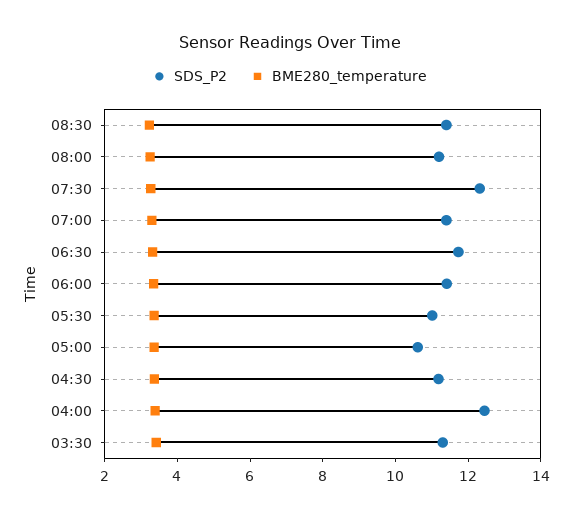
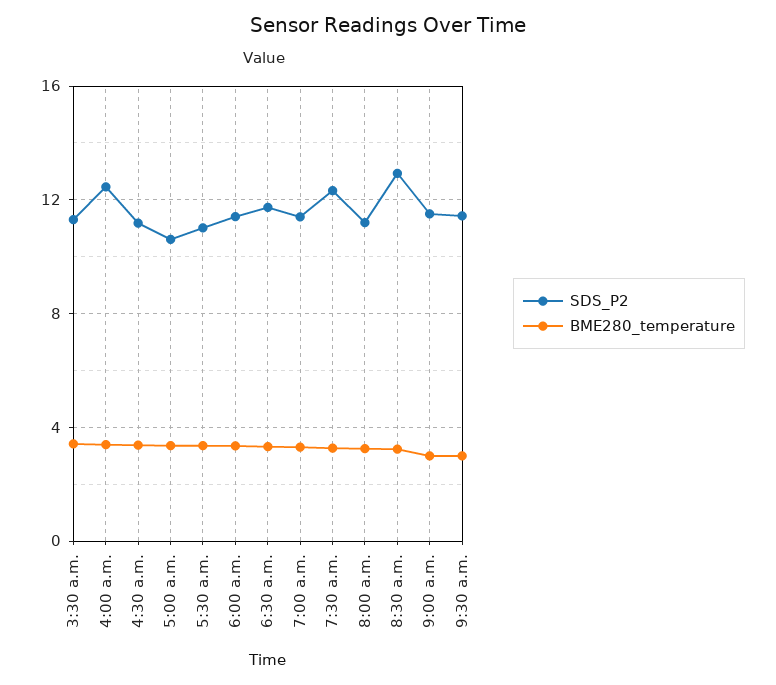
SDS_P2, 08:30: 11.5 -> 13
SDS_P2, 9:00 a.m.: none -> 11.5
BME280_temperature, 9:00 a.m.: none -> 3
SDS_P2, 9:30 a.m.: none -> 11.5
BME280_temperature, 9:30 a.m.: none -> 3

